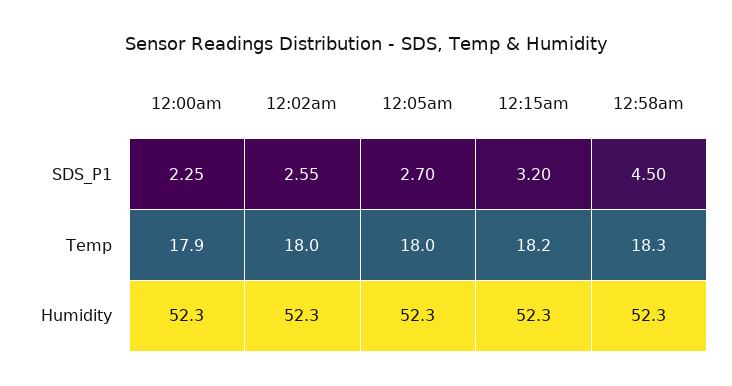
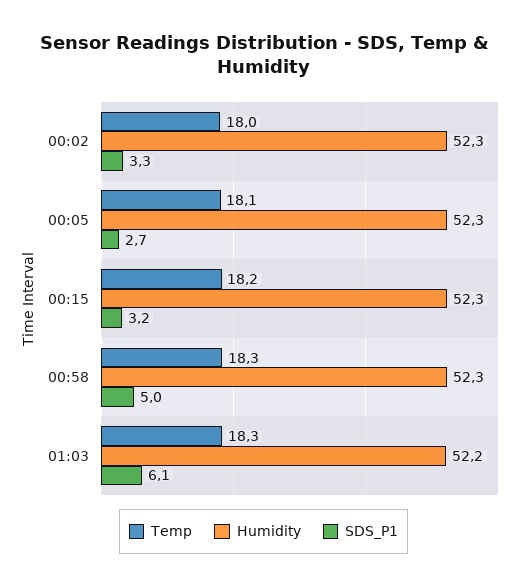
SDS_P1, 12:00am: 2.25 -> none
SDS_P1, 12:02am: 2.55 -> 3.3
SDS_P1, 12:58am: 4.5 -> 5
Temp, 12:00am: 17.9 -> none
Temp, 12:05am: 18 -> 18.1
Humidity, 12:00am: 52.3 -> none
Temp, 01:03: none -> 18.3
Humidity, 01:03: none -> 52.2
SDS_P1, 01:03: none -> 6.1

